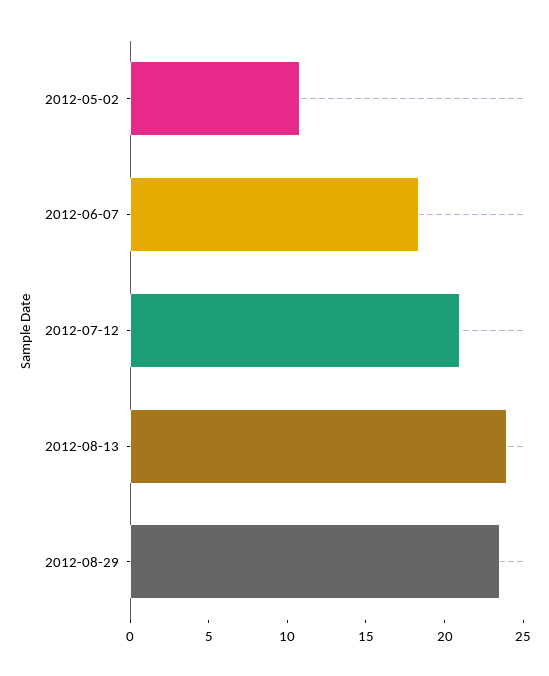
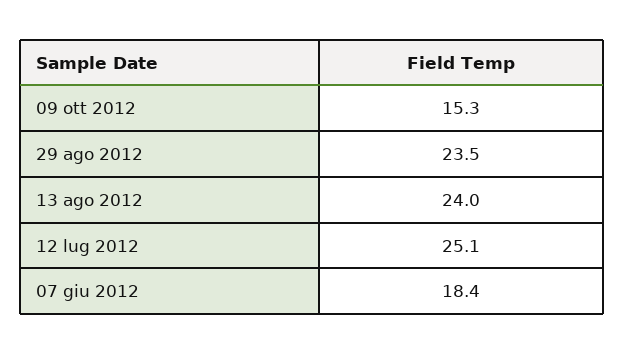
2012-05-02: 11 -> none
2012-07-12: 21 -> 25.1
09 ott 2012: none -> 15.3

